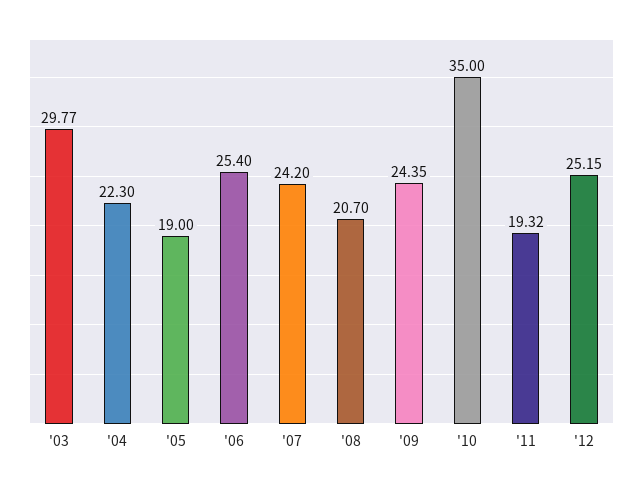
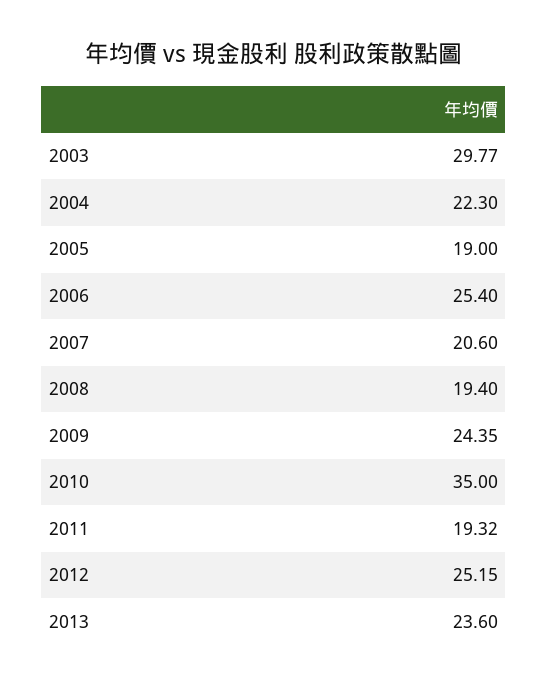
'07: 24.2 -> 20.6
'08: 20.7 -> 19.4
2013: none -> 23.6

